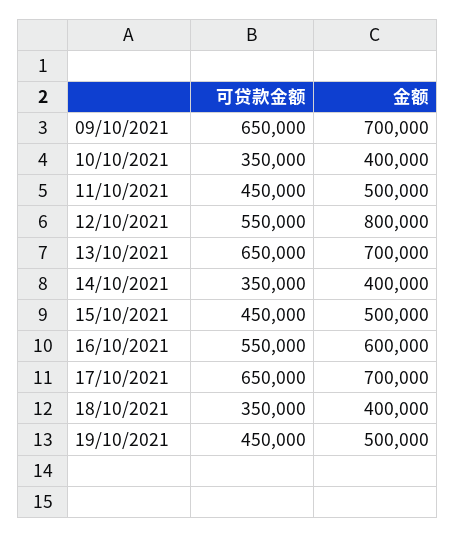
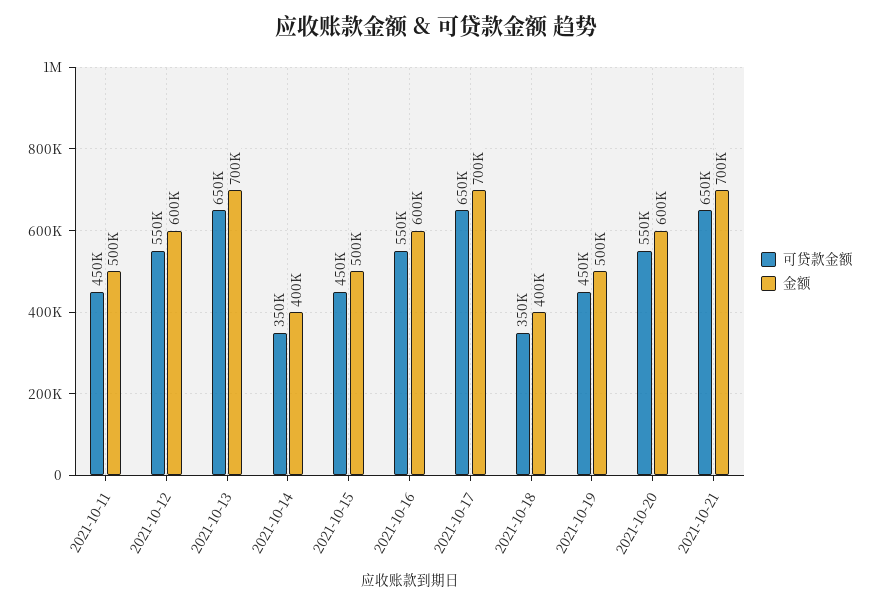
可贷款金额, 09/10/2021: 650000 -> none
金额, 09/10/2021: 700000 -> none
可贷款金额, 10/10/2021: 350000 -> none
金额, 10/10/2021: 400000 -> none
金额, 12/10/2021: 800000 -> 600000
可贷款金额, 2021-10-20: none -> 550000
金额, 2021-10-20: none -> 600000
可贷款金额, 2021-10-21: none -> 650000
金额, 2021-10-21: none -> 700000

